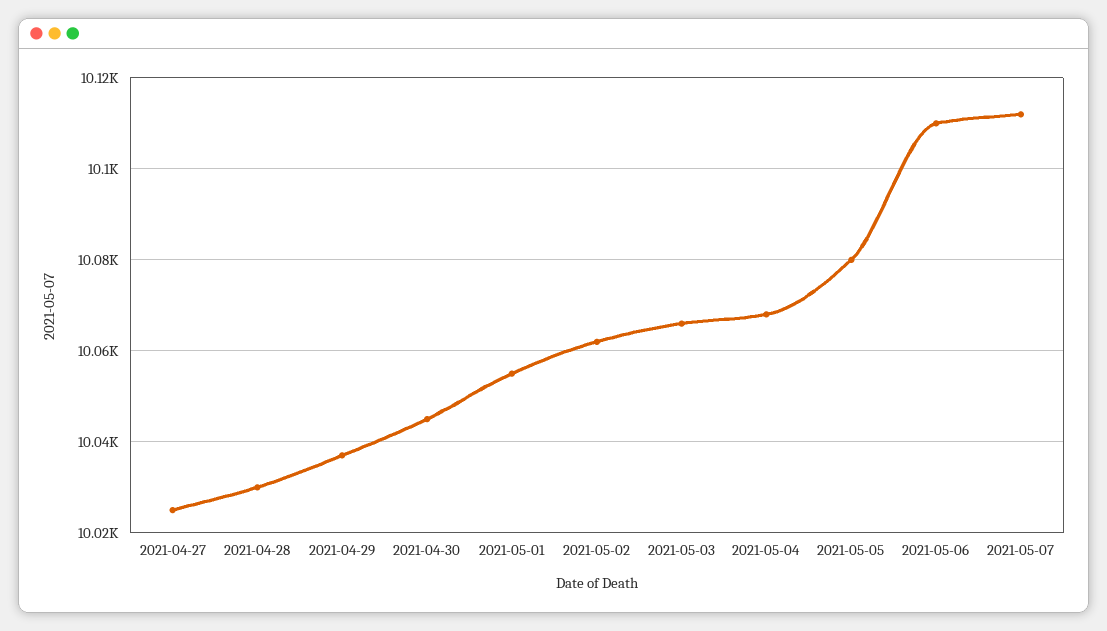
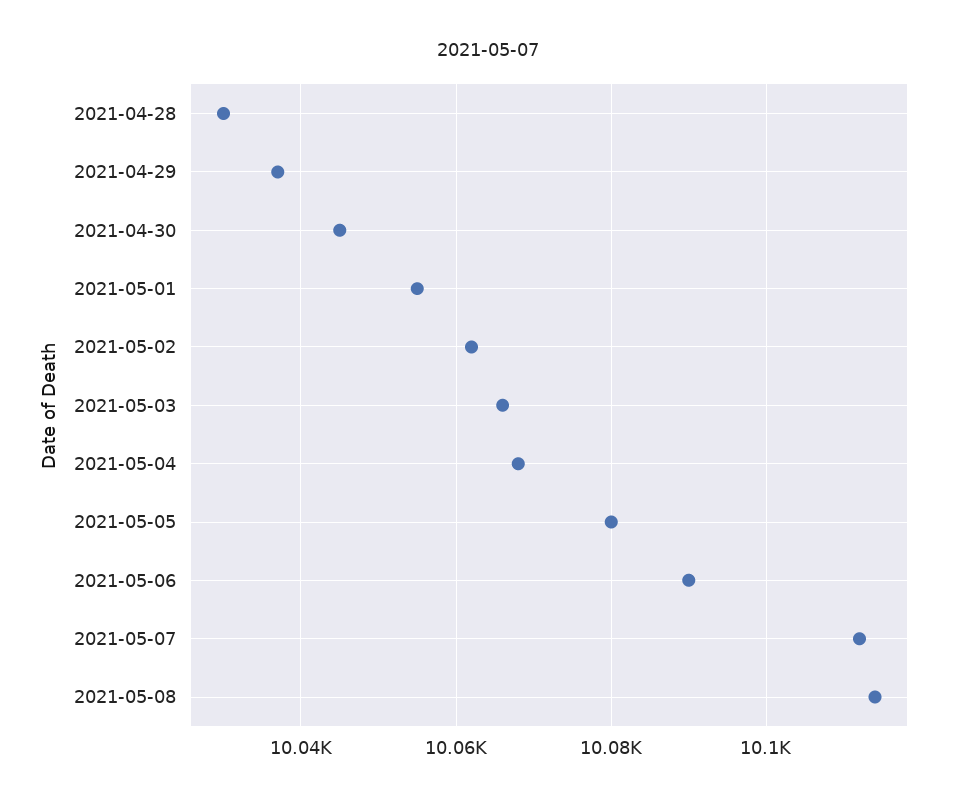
2021-04-27: 10025 -> none
2021-05-06: 10110 -> 10090
2021-05-08: none -> 10115

